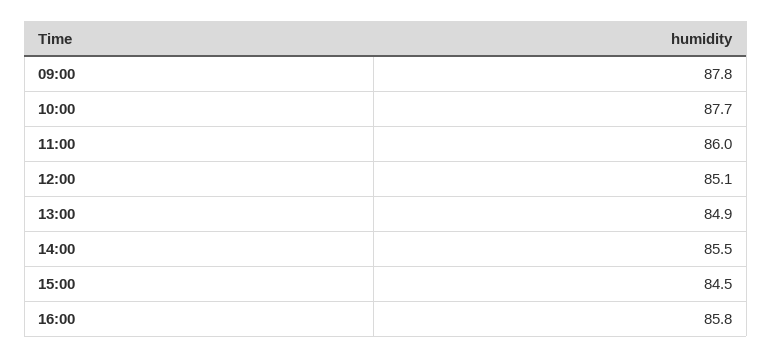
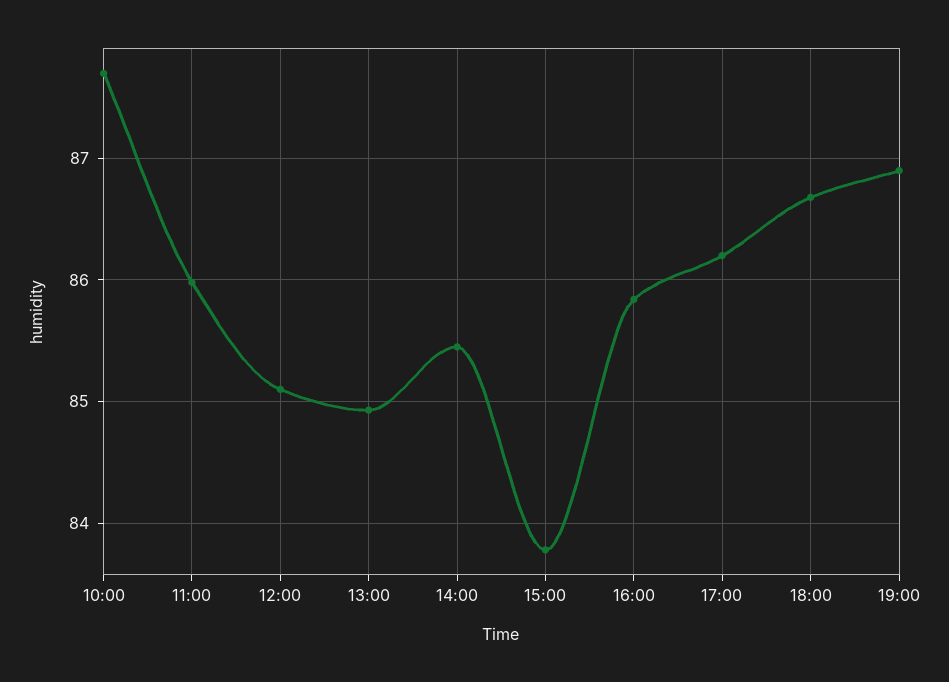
09:00: 87.8 -> none
15:00: 84.5 -> 83.8
17:00: none -> 86.2
18:00: none -> 86.7
19:00: none -> 86.9

